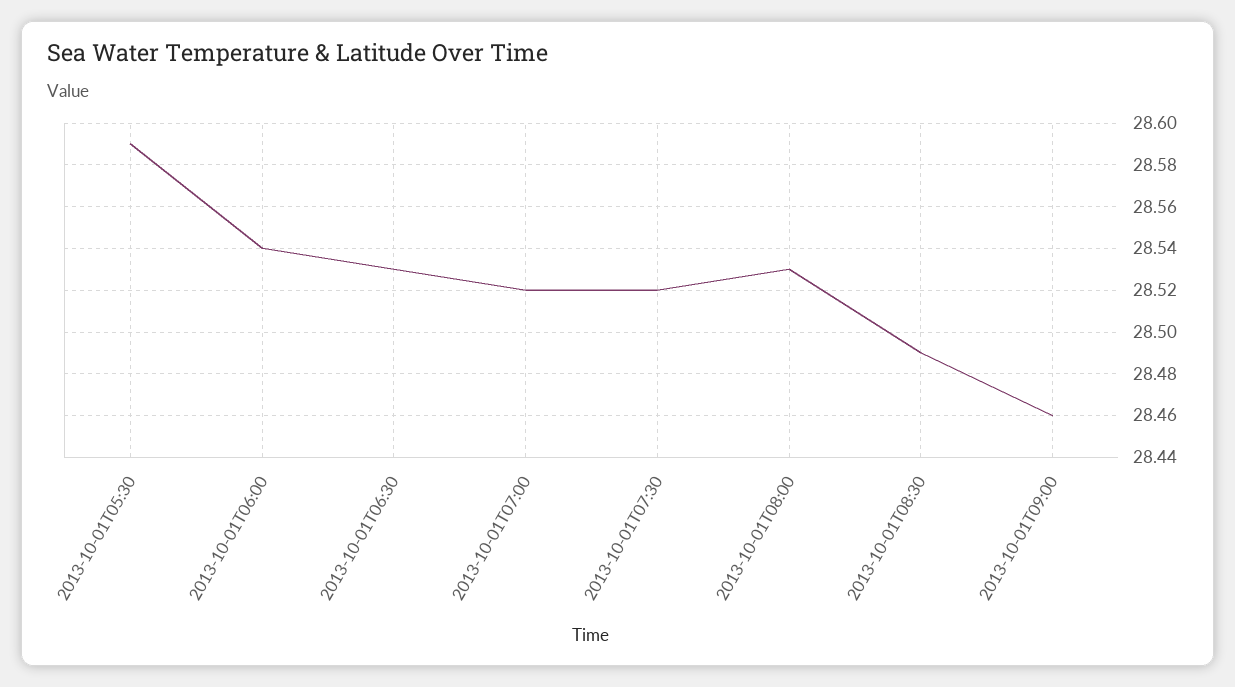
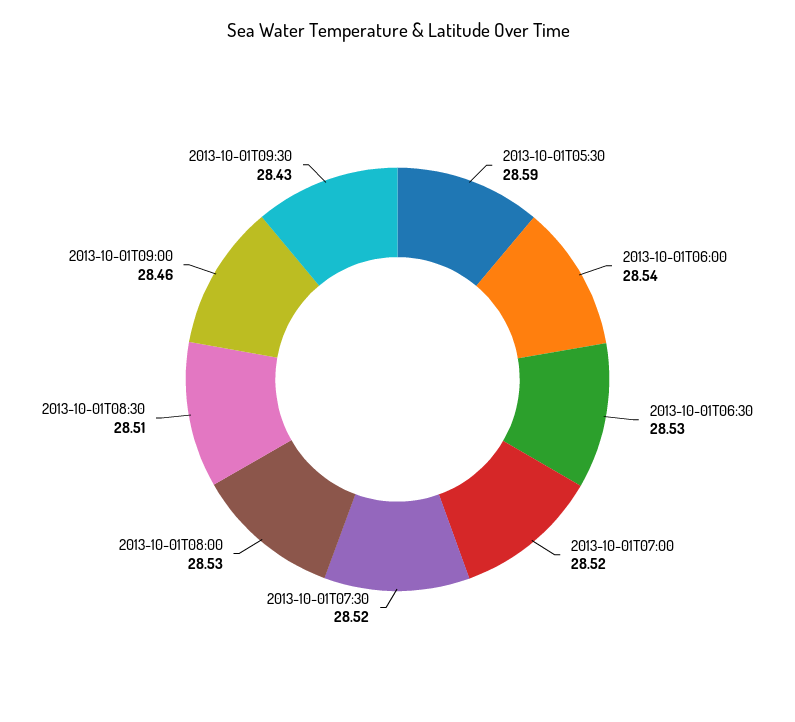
2013-10-01T08:30: 28.49 -> 28.51
2013-10-01T09:30: none -> 28.43

